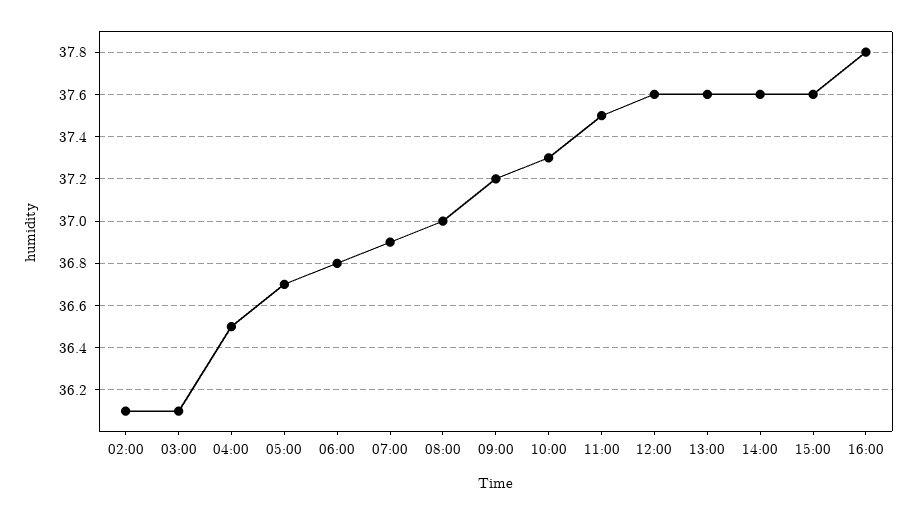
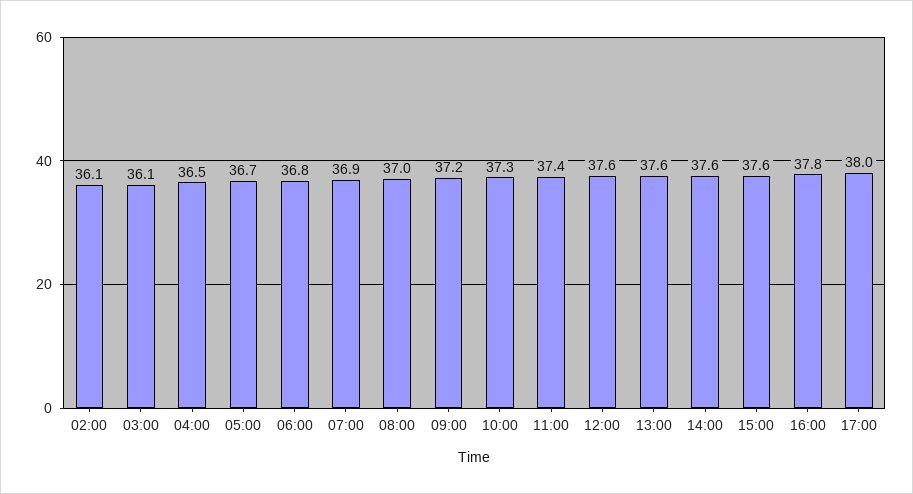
11:00: 37.5 -> 37.4
17:00: none -> 38

